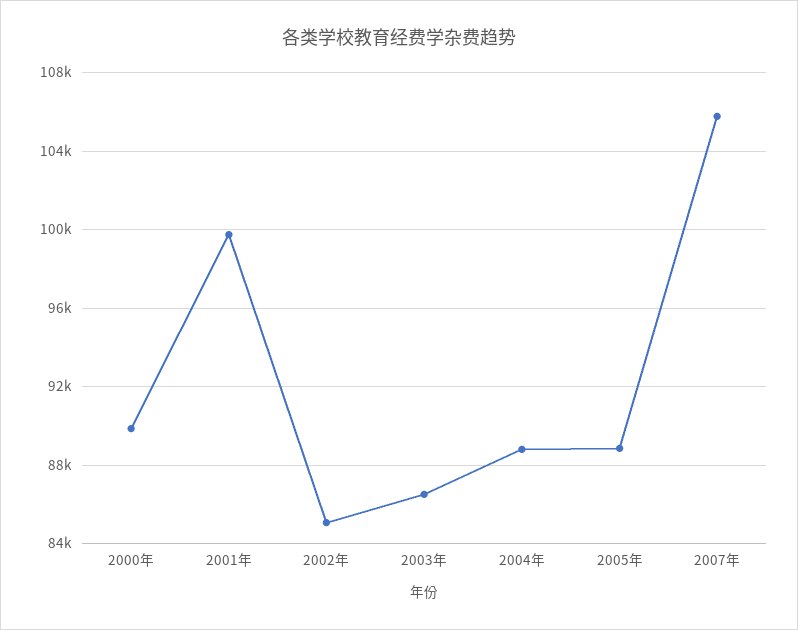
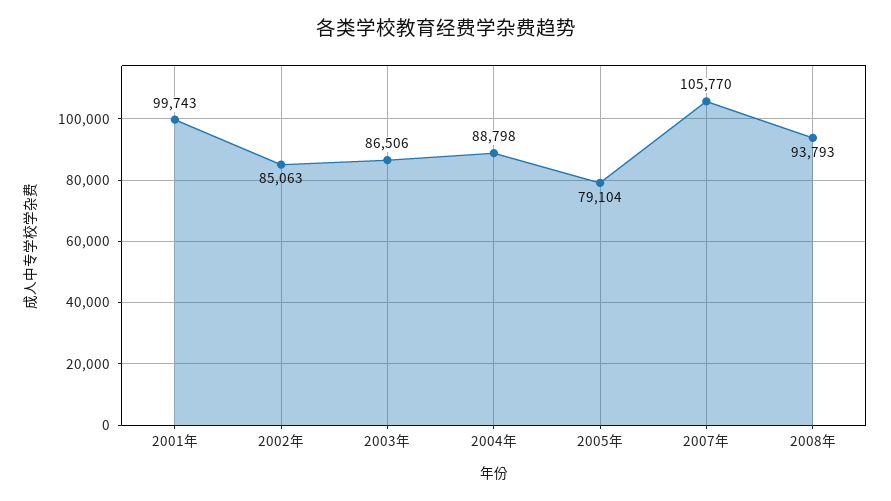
2000年: 90000 -> none
2005年: 89000 -> 79104
2008年: none -> 93793

